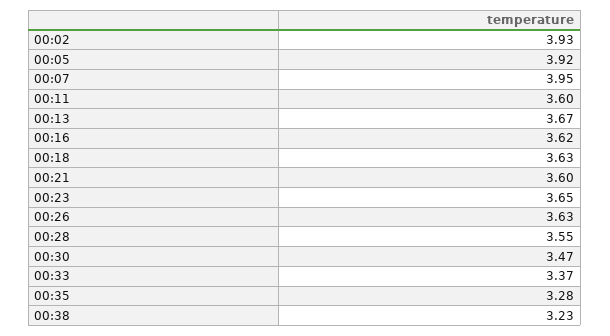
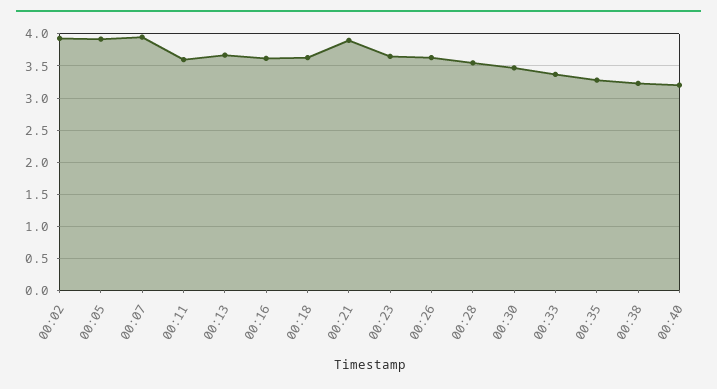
00:21: 3.6 -> 3.9
00:40: none -> 3.2

